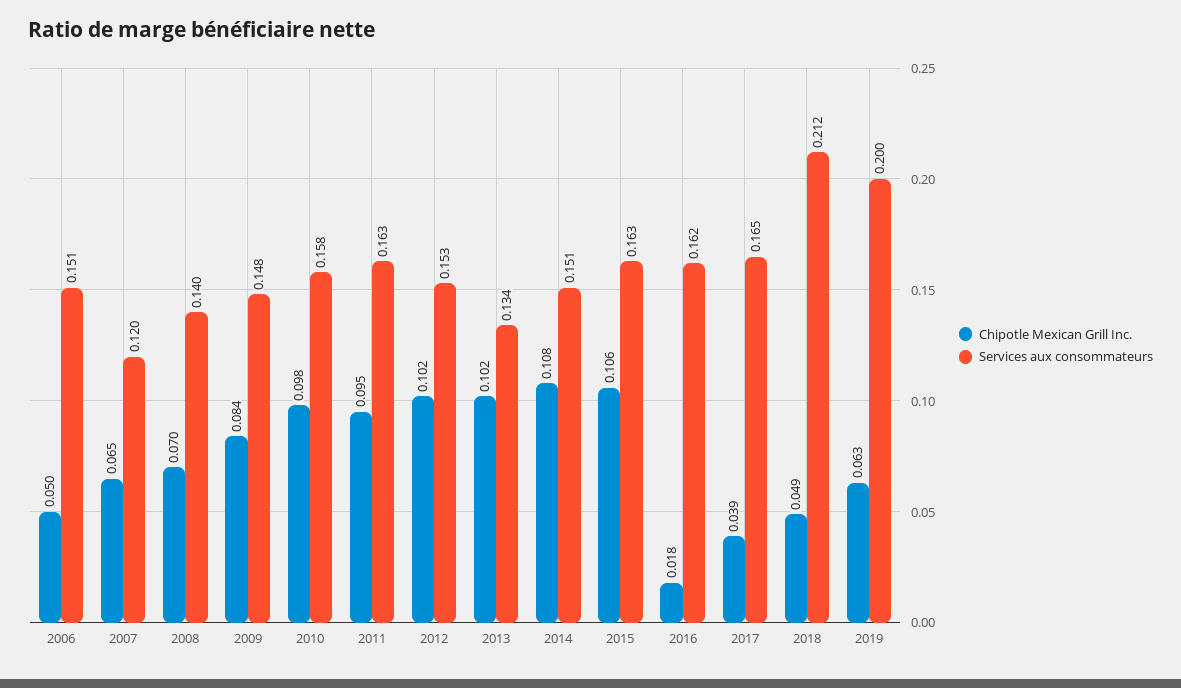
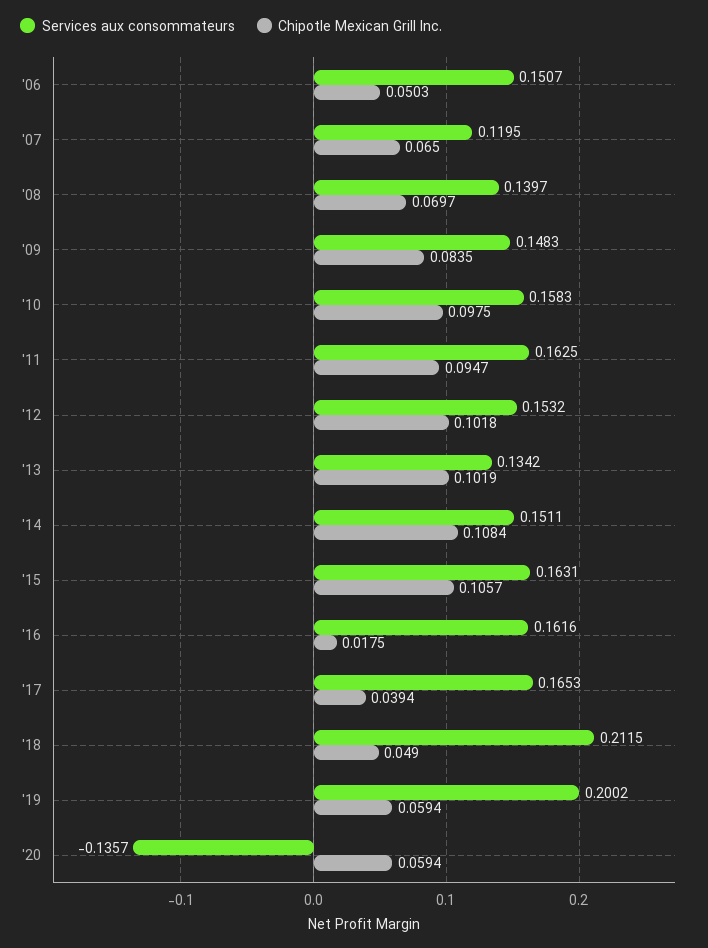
Chipotle Mexican Grill Inc., 2019: 0.063 -> 0.0594
Services aux consommateurs, '20: none -> -0.1357
Chipotle Mexican Grill Inc., '20: none -> 0.0594

